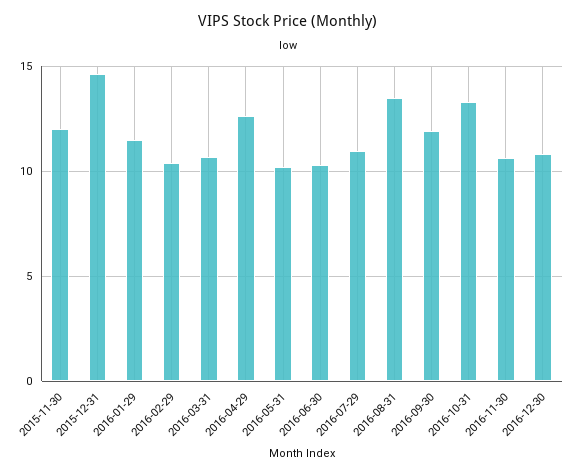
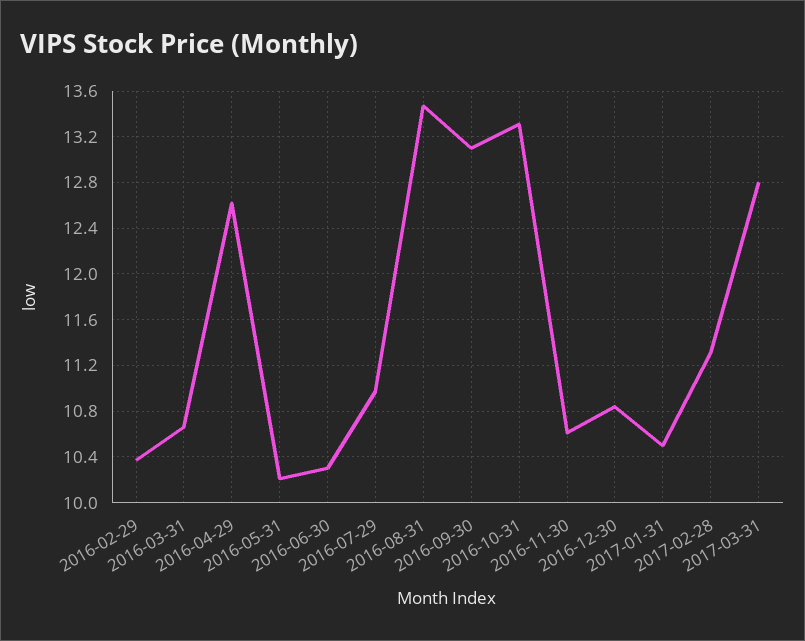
2015-11-30: 12 -> none
2015-12-31: 14.5 -> none
2016-01-29: 11.5 -> none
2016-09-30: 12 -> 13.1
2017-01-31: none -> 10.5
2017-02-28: none -> 11.3
2017-03-31: none -> 12.8

